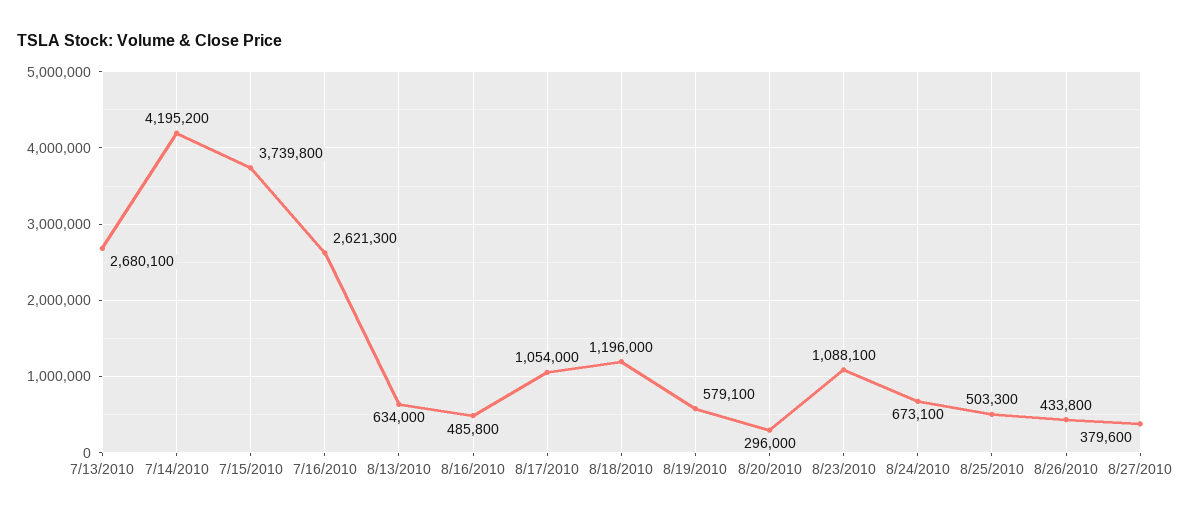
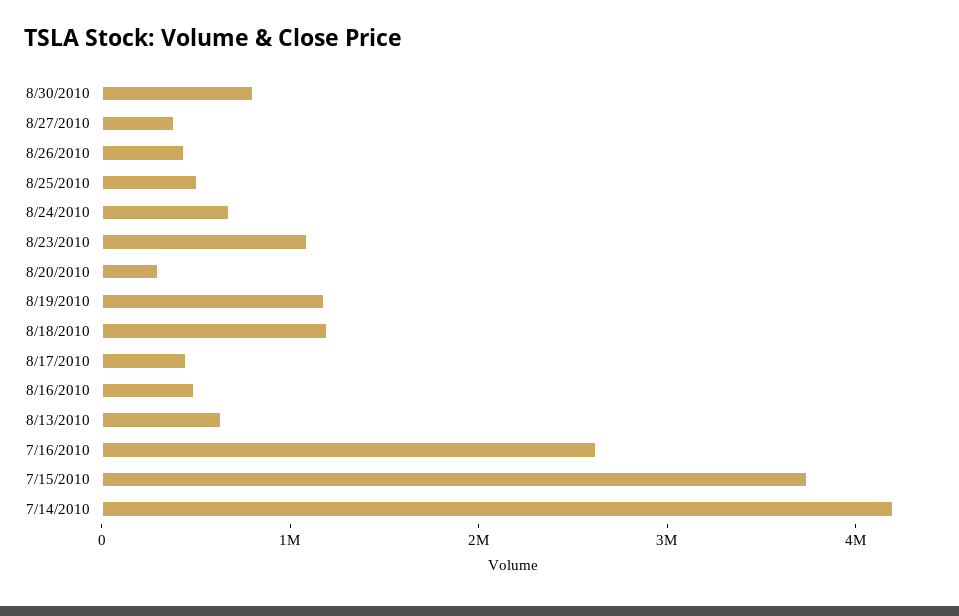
7/13/2010: 2680100 -> none
8/17/2010: 1054000 -> 400000
8/19/2010: 579100 -> 1200000
8/30/2010: none -> 800000

